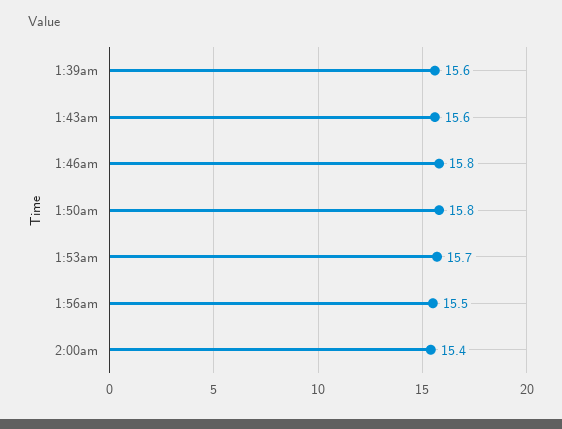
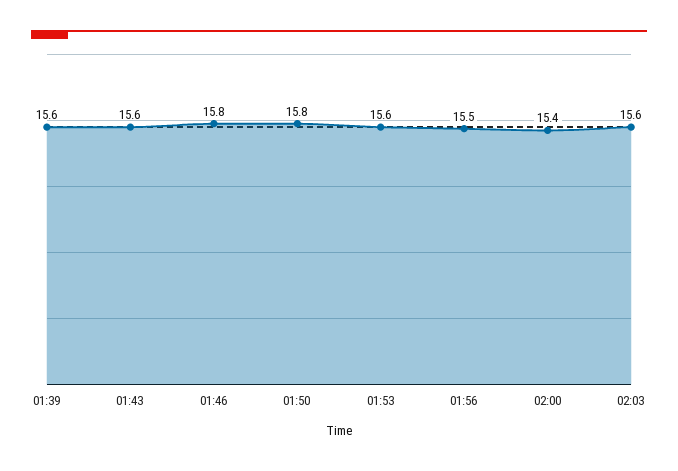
1:53am: 15.7 -> 15.6
02:03: none -> 15.6

